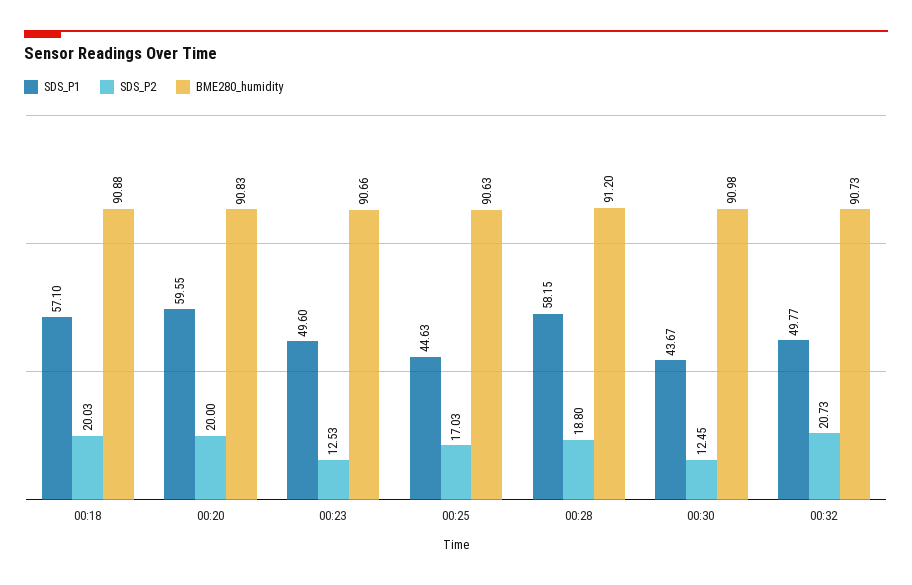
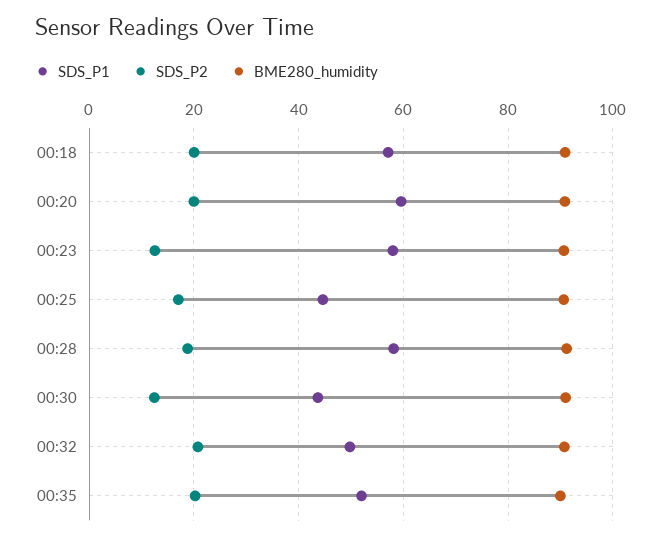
SDS_P1, 00:23: 49.6 -> 58
SDS_P1, 00:35: none -> 52
SDS_P2, 00:35: none -> 20
BME280_humidity, 00:35: none -> 90

